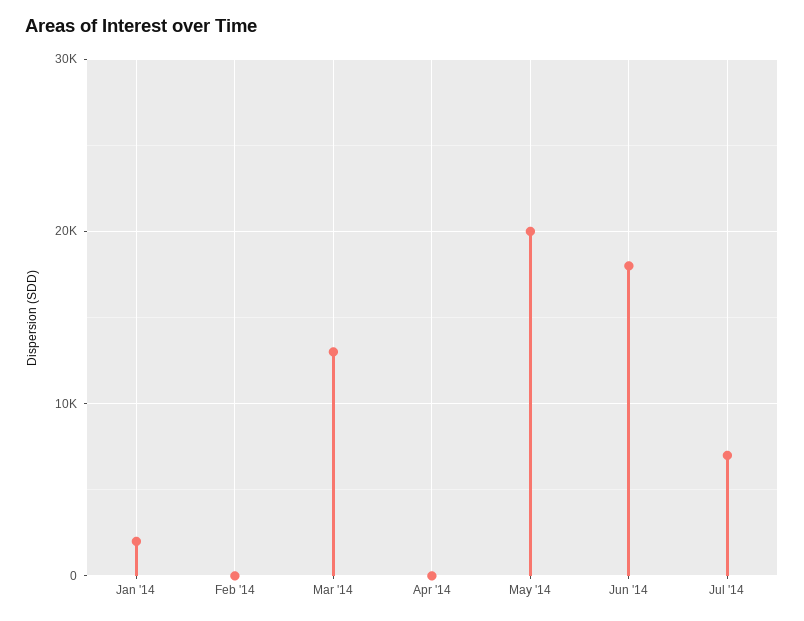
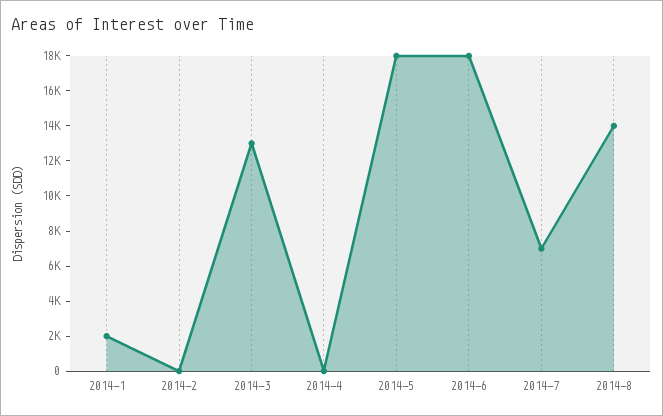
May '14: 20000 -> 18000
2014-8: none -> 14000

